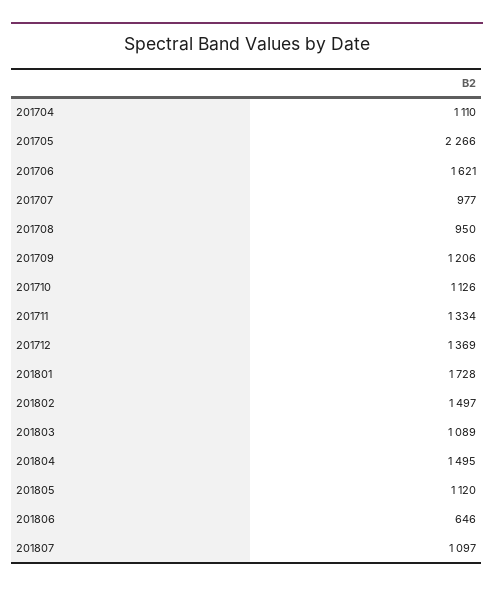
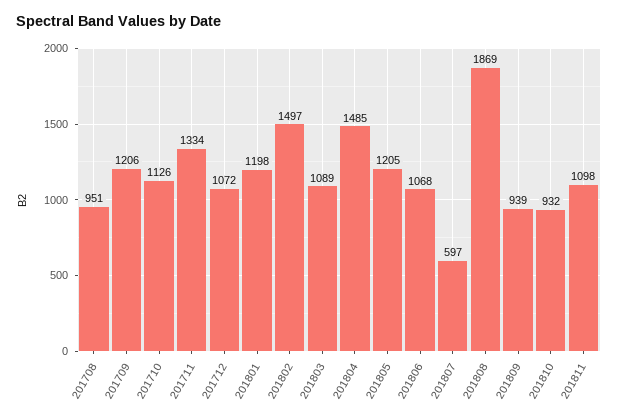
201704: 1110 -> none
201705: 2266 -> none
201706: 1621 -> none
201707: 977 -> none
201708: 950 -> 951
201712: 1369 -> 1072
201801: 1728 -> 1198
201804: 1495 -> 1485
201805: 1120 -> 1205
201806: 646 -> 1068
201807: 1097 -> 597
201808: none -> 1869
201809: none -> 939
201810: none -> 932
201811: none -> 1098

